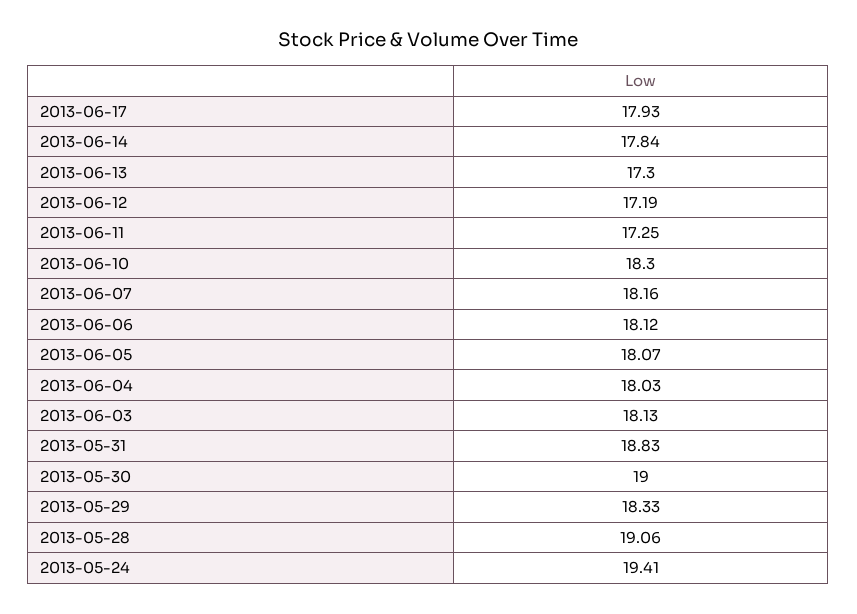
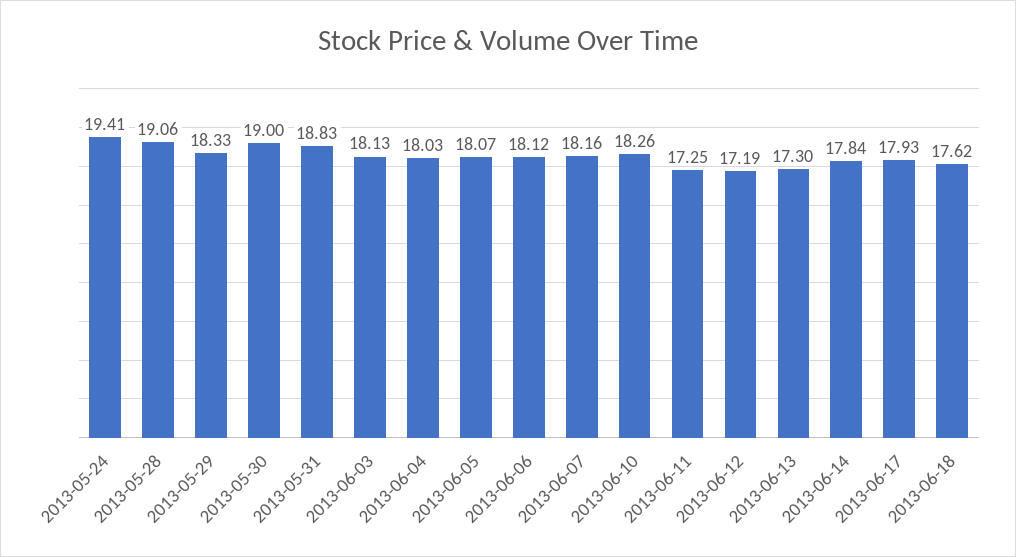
2013-06-10: 18.3 -> 18.26
2013-06-18: none -> 17.62

